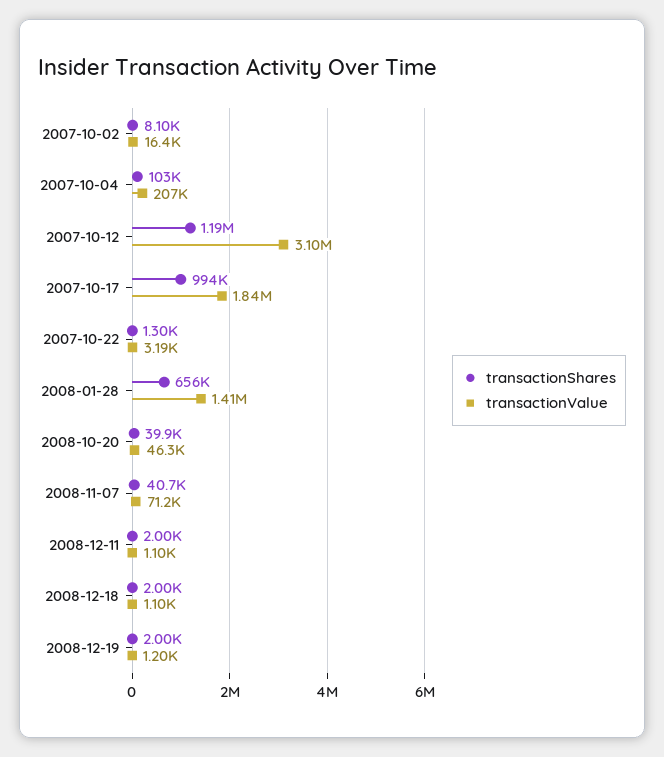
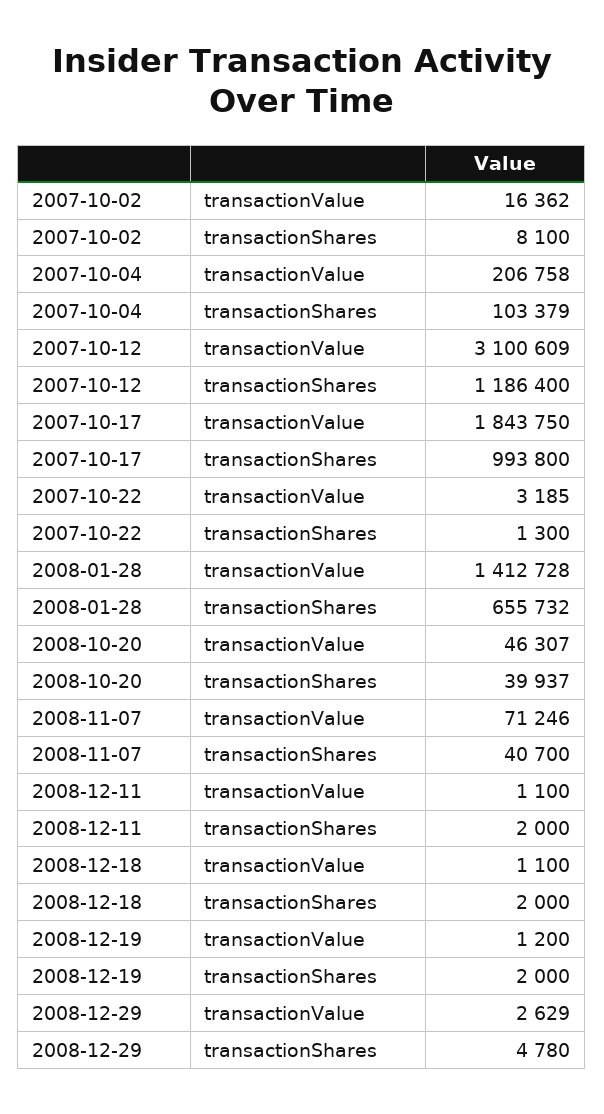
transactionValue, 2008-12-29: none -> 2629
transactionShares, 2008-12-29: none -> 4780

